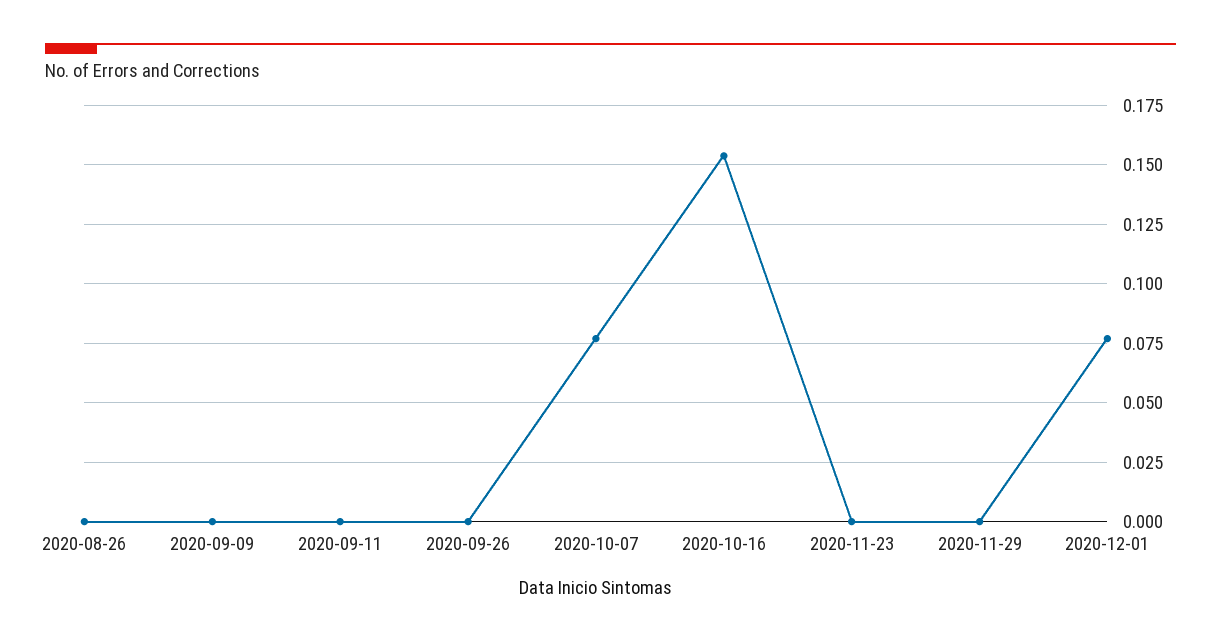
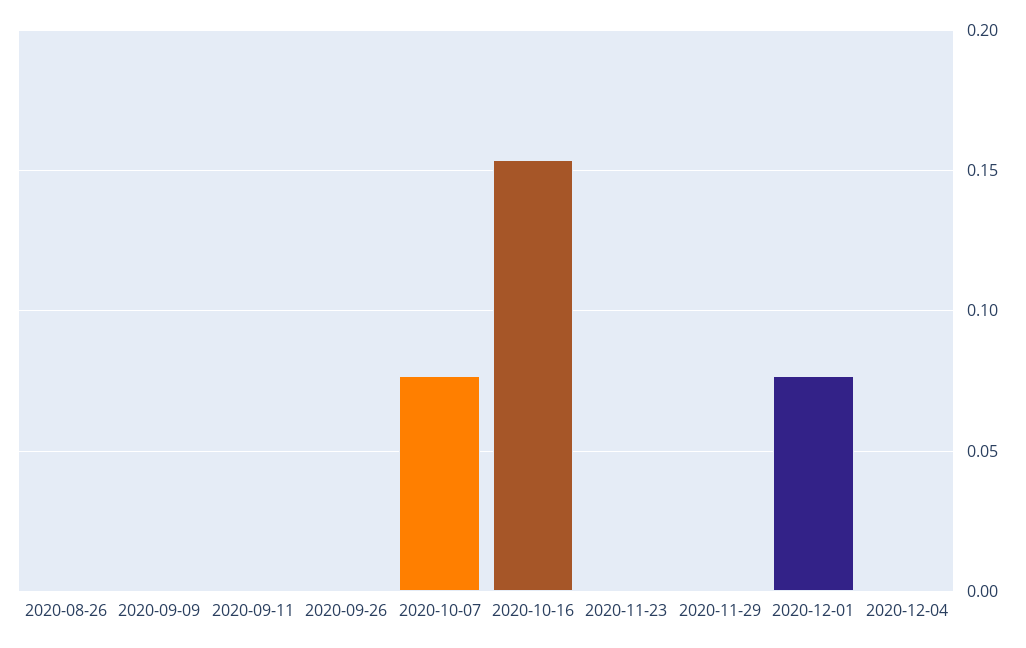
2020-12-04: none -> 0

